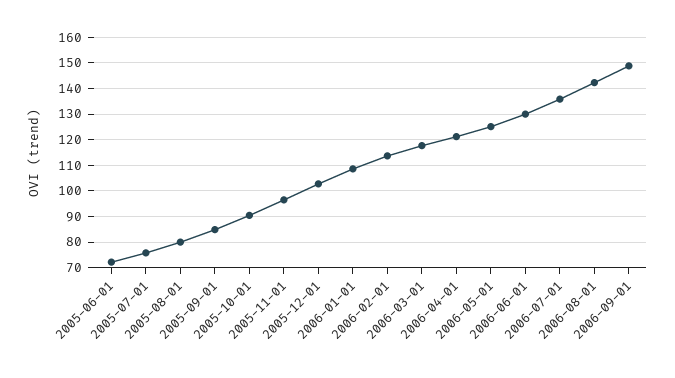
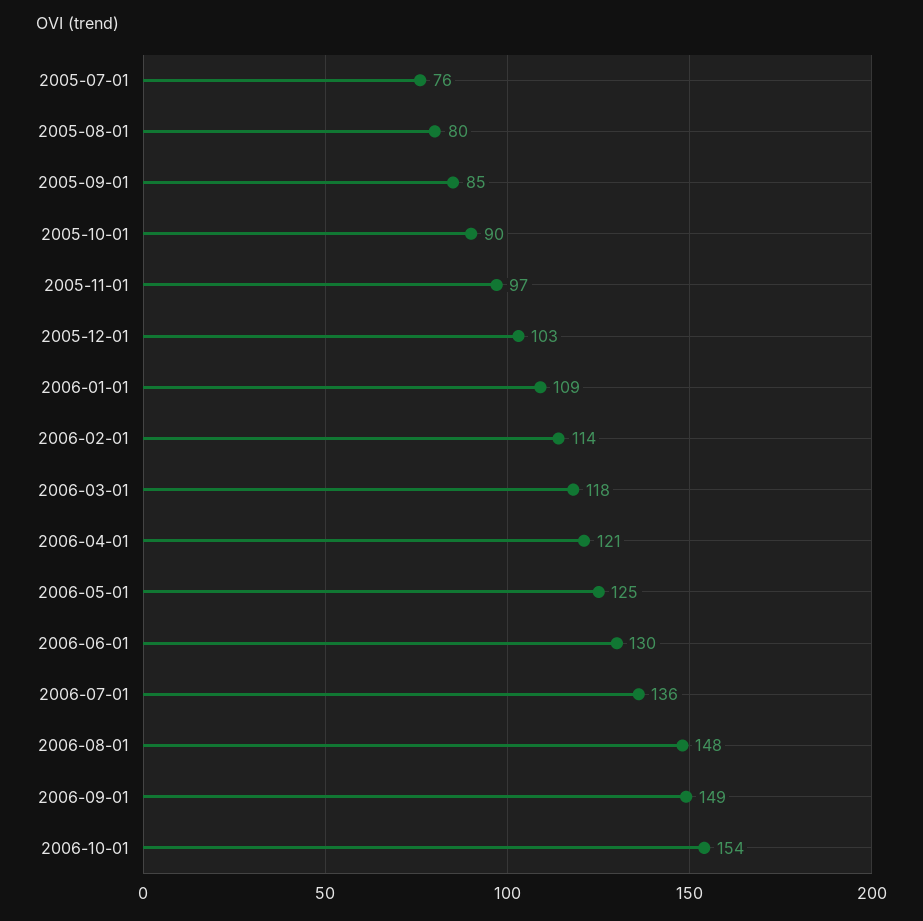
2005-06-01: 72.5 -> none
2006-08-01: 142.5 -> 148
2006-10-01: none -> 154

